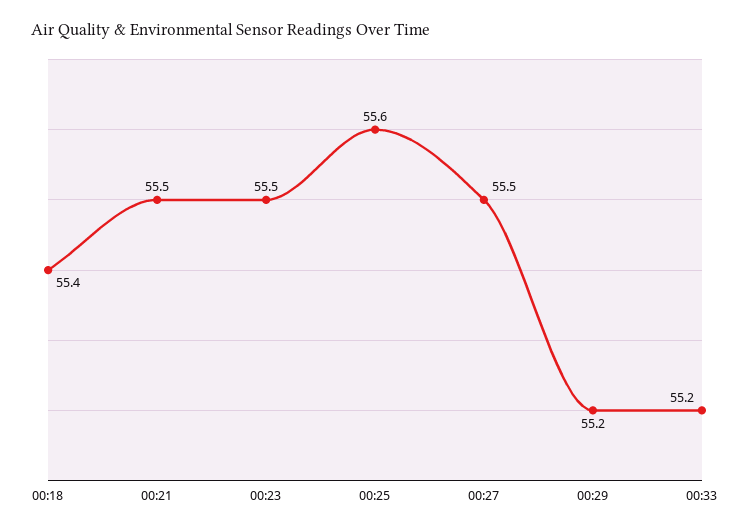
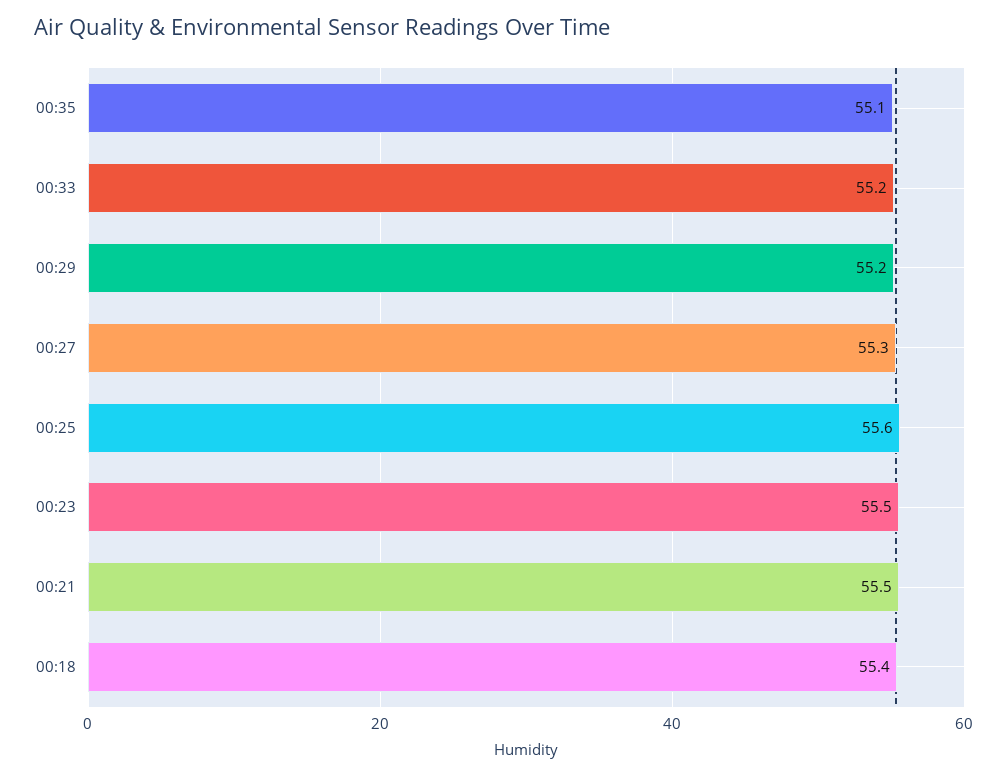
00:27: 55.5 -> 55.3
00:35: none -> 55.1

